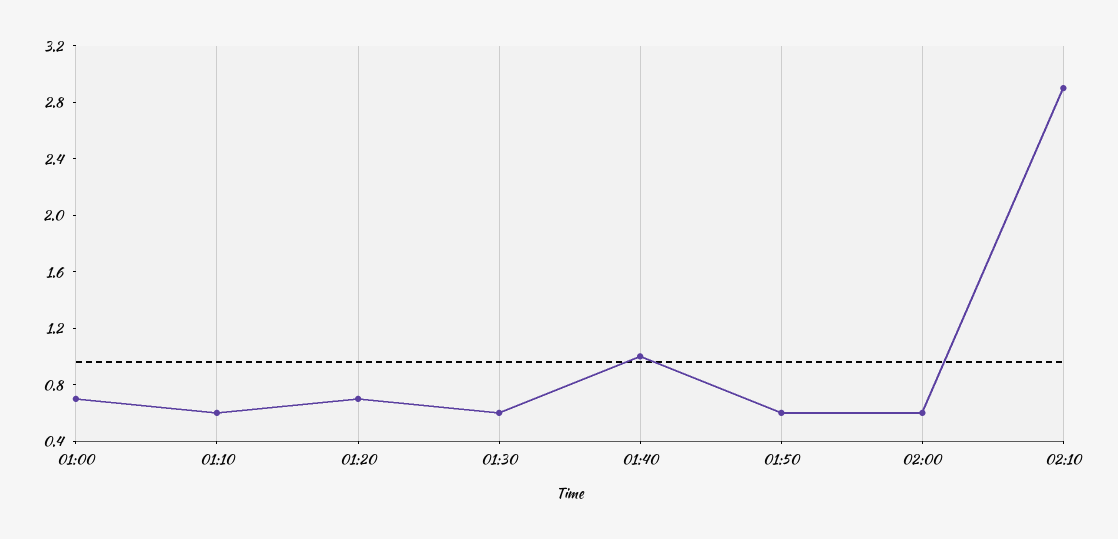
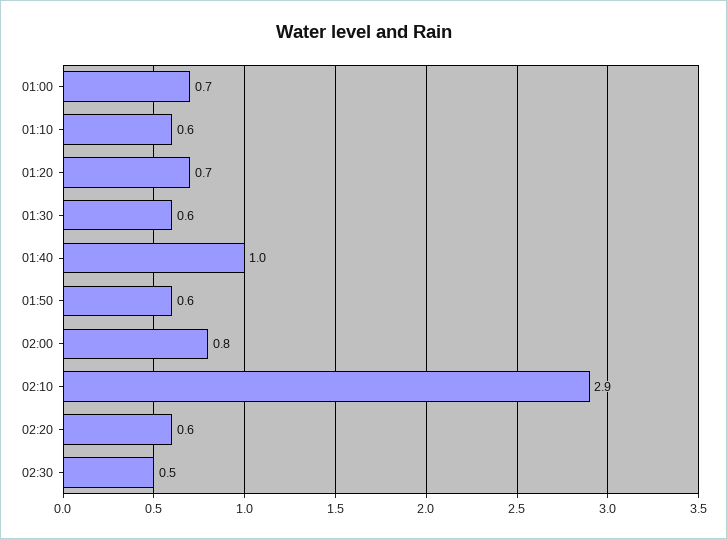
02:00: 0.6 -> 0.8
02:20: none -> 0.6
02:30: none -> 0.5

